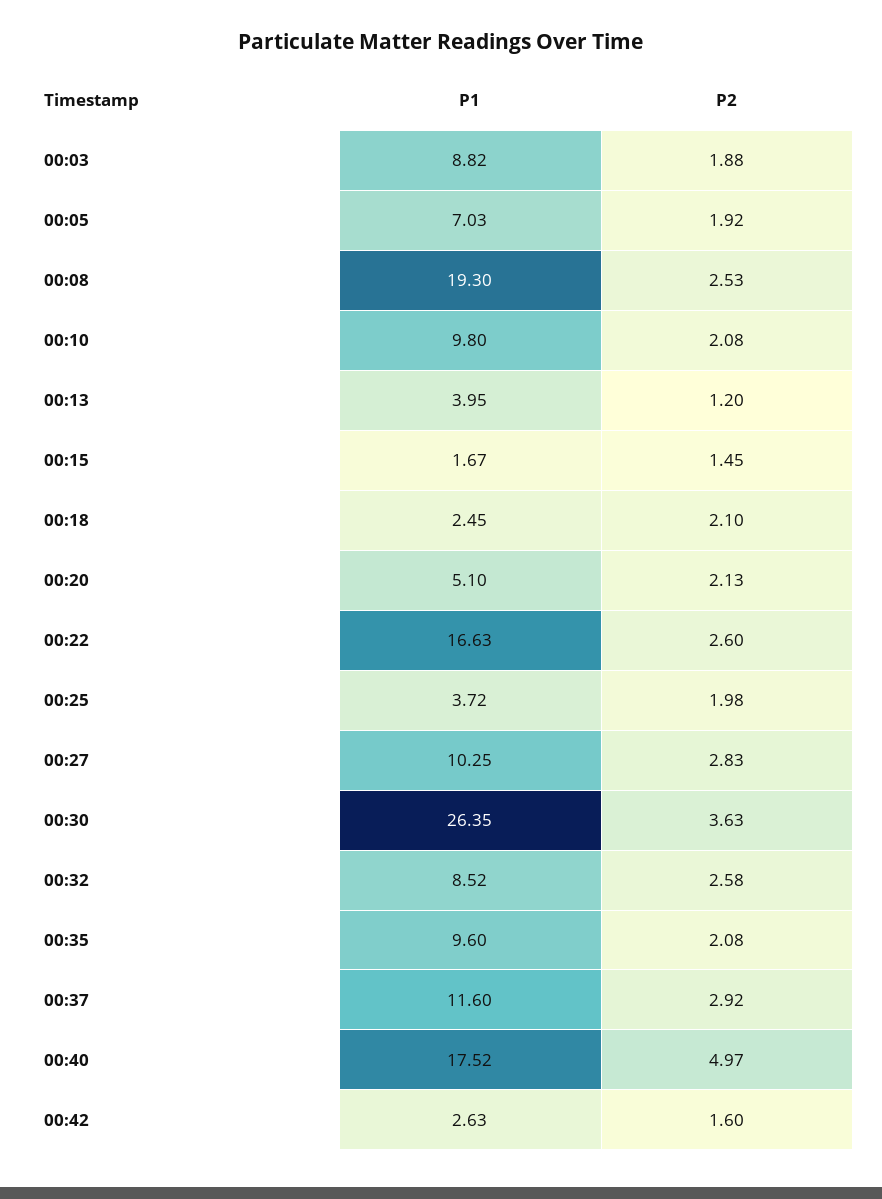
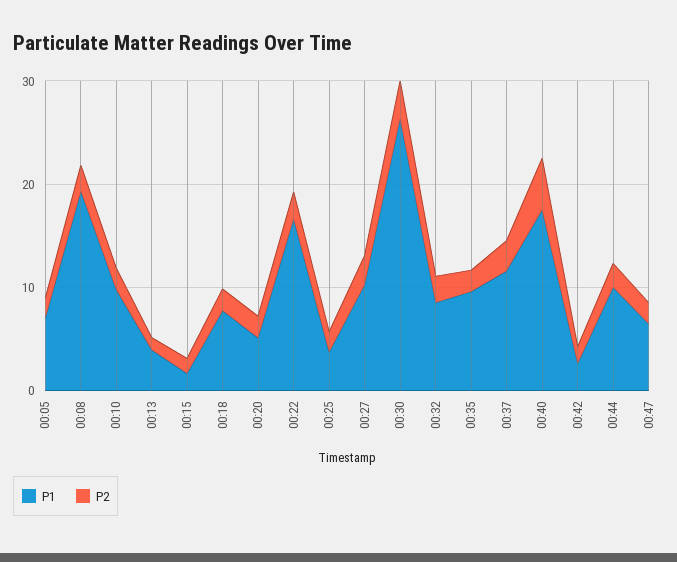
P1, 00:03: 8.82 -> none
P2, 00:03: 1.88 -> none
P1, 00:18: 2.45 -> 8
P1, 00:44: none -> 10
P2, 00:44: none -> 2
P1, 00:47: none -> 6
P2, 00:47: none -> 2

